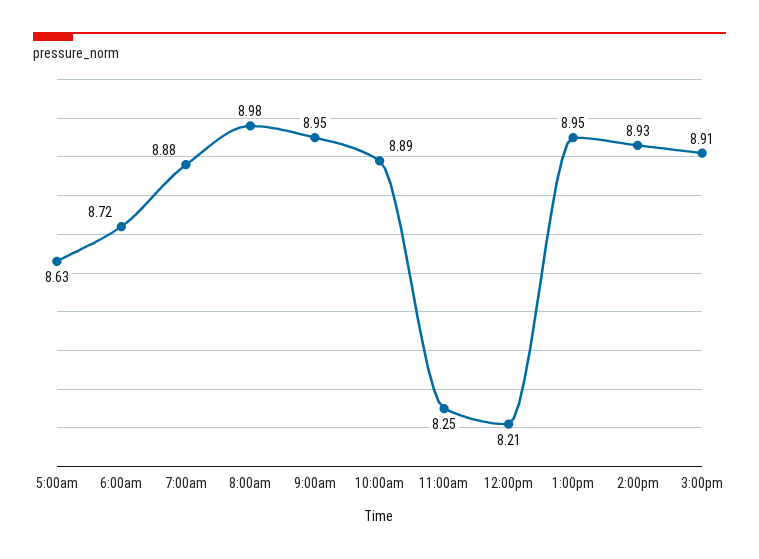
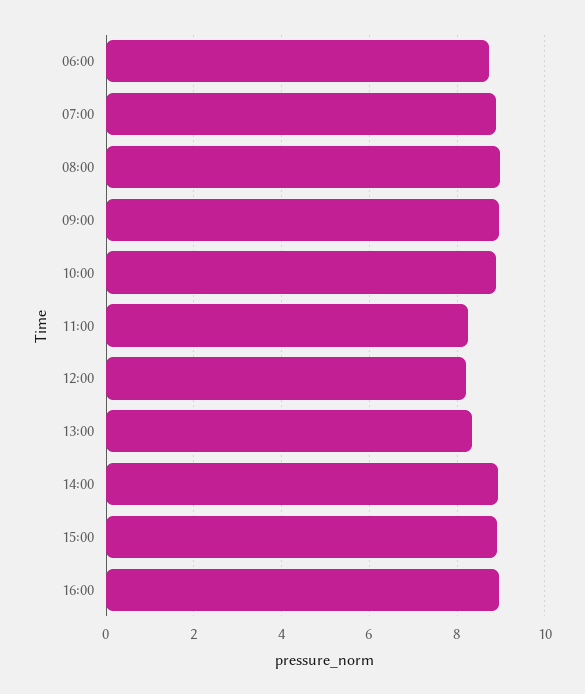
5:00am: 8.63 -> none
1:00pm: 8.95 -> 8.4
16:00: none -> 9

